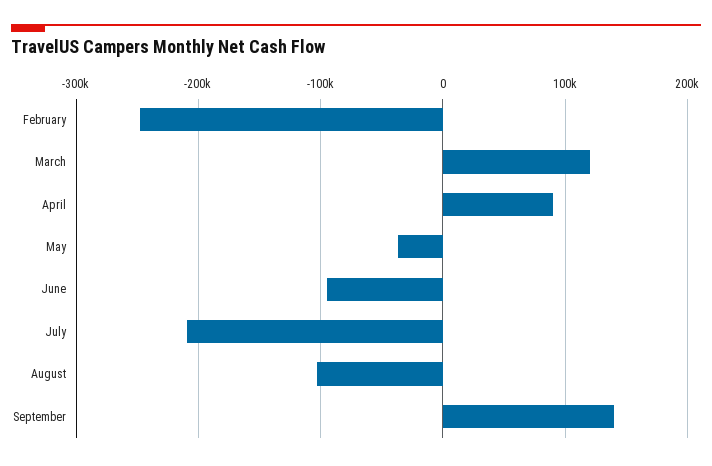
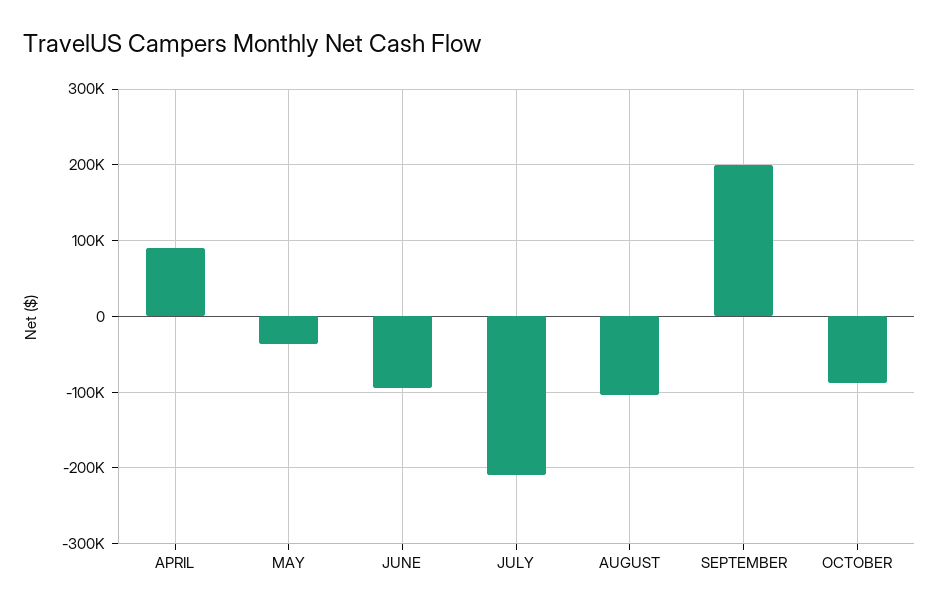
February: -250000 -> none
March: 120000 -> none
September: 140000 -> 200000
OCTOBER: none -> -90000

